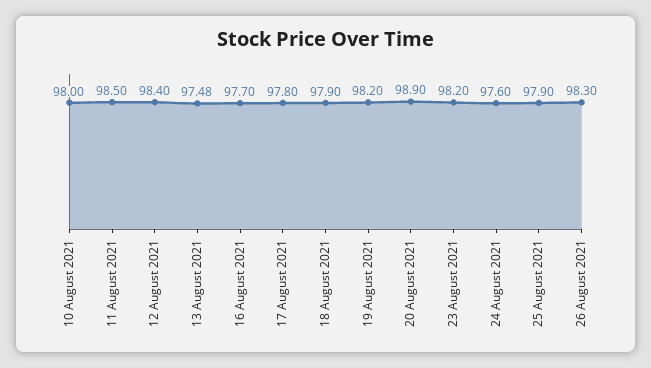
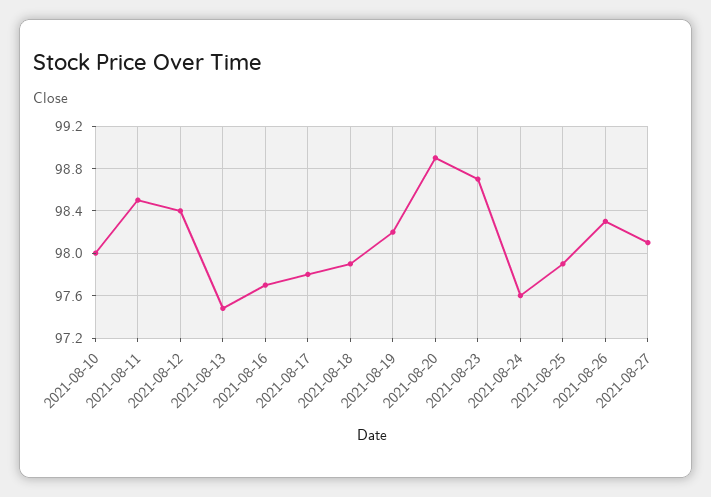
23 August 2021: 98.2 -> 98.7
2021-08-27: none -> 98.1

